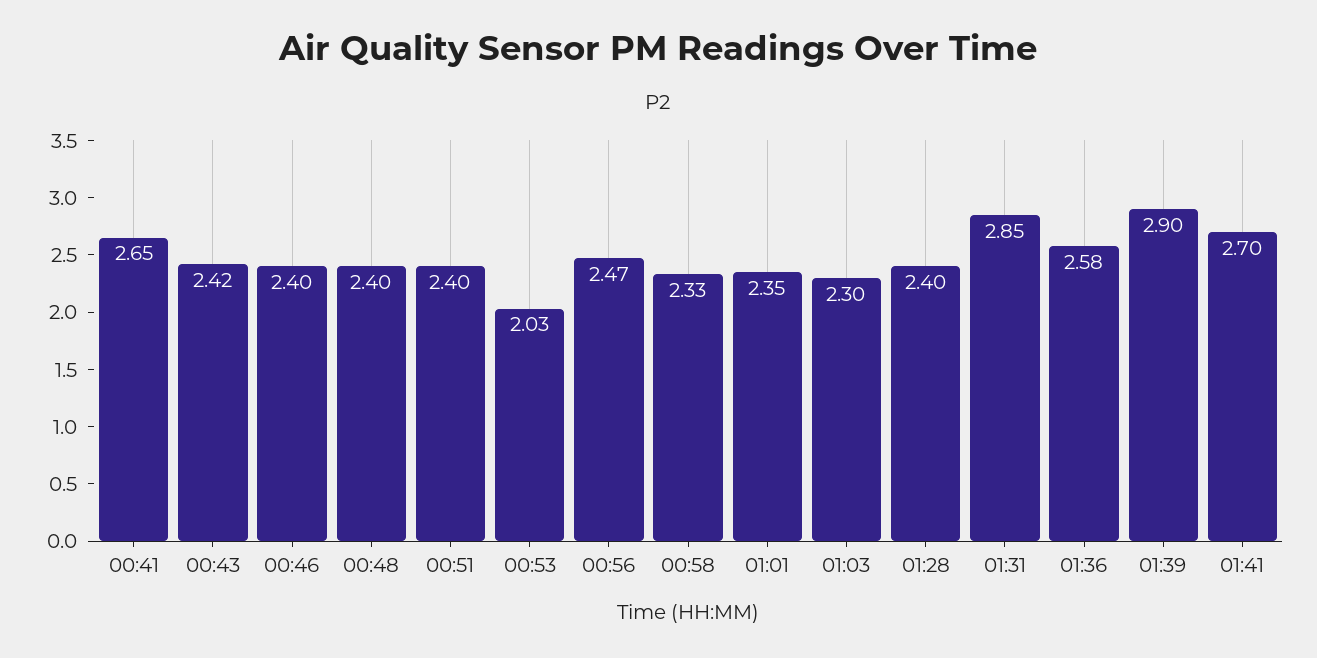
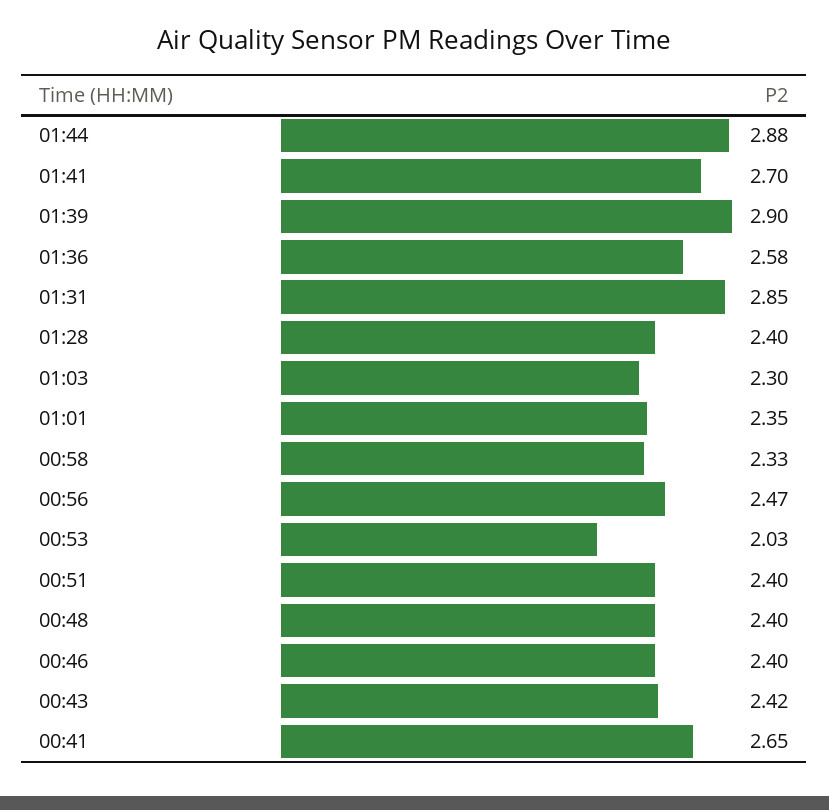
01:44: none -> 2.88

